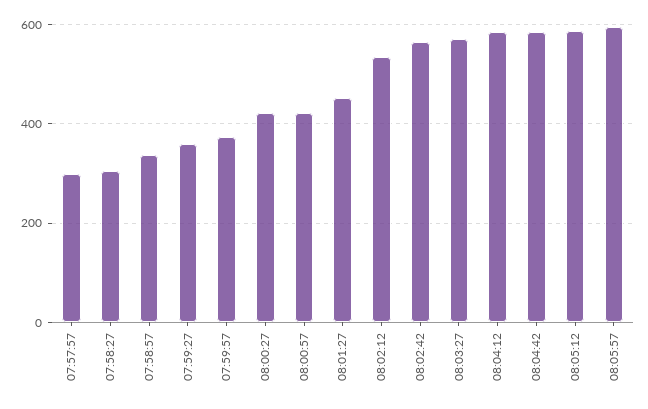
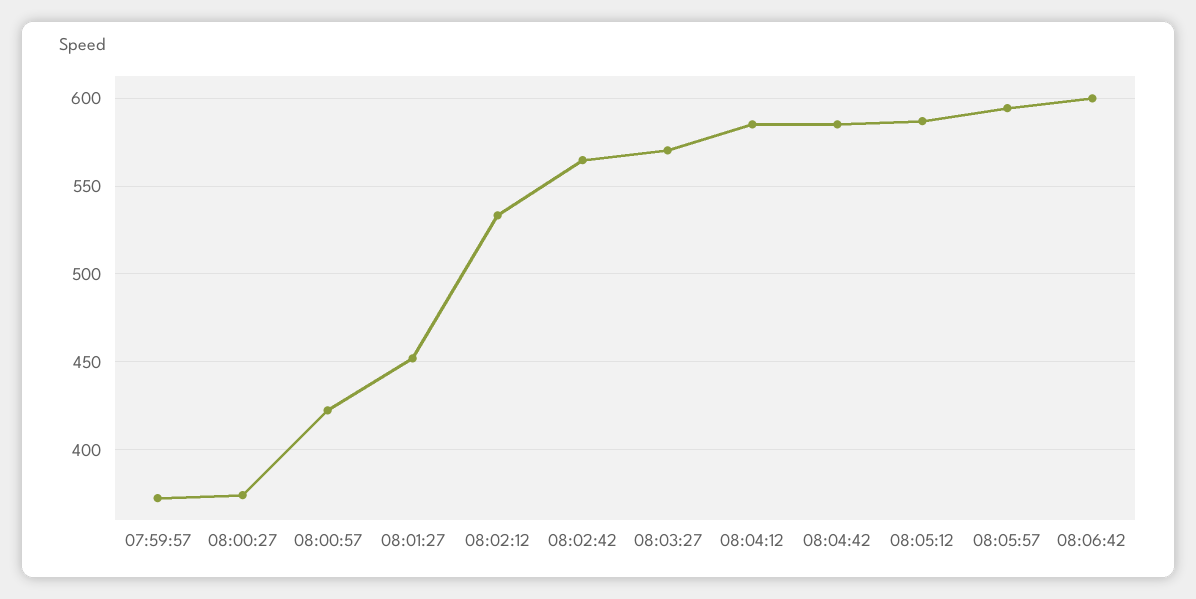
07:57:57: 300 -> none
07:58:27: 300 -> none
07:58:57: 340 -> none
07:59:27: 360 -> none
08:00:27: 420 -> 375
08:06:42: none -> 600

